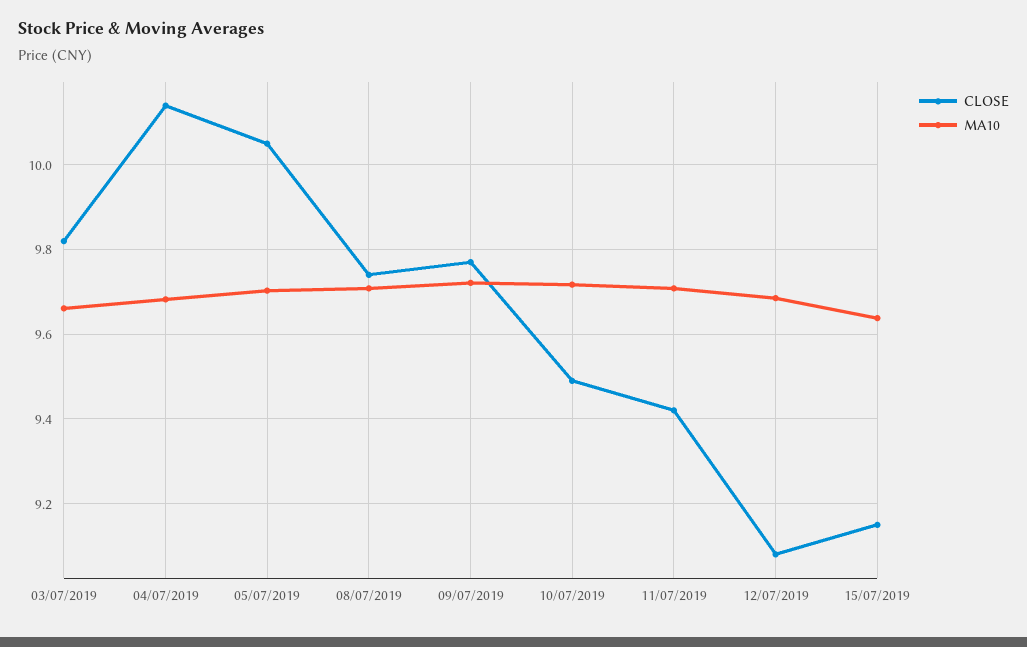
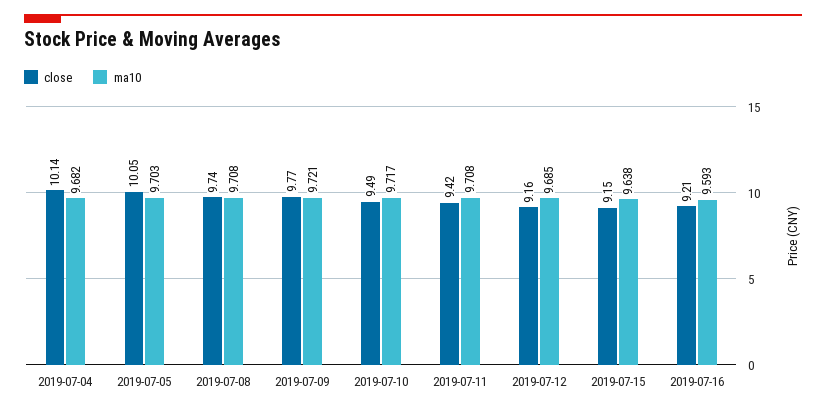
CLOSE, 03/07/2019: 9.82 -> none
MA10, 03/07/2019: 9.66 -> none
CLOSE, 12/07/2019: 9.08 -> 9.16
CLOSE, 2019-07-16: none -> 9.21
MA10, 2019-07-16: none -> 9.593

